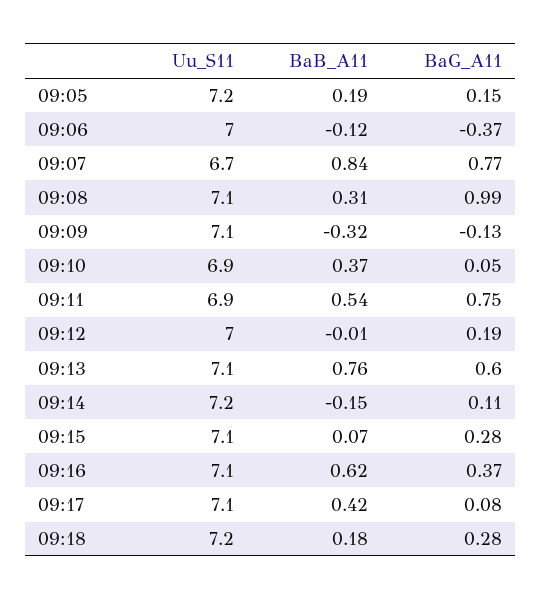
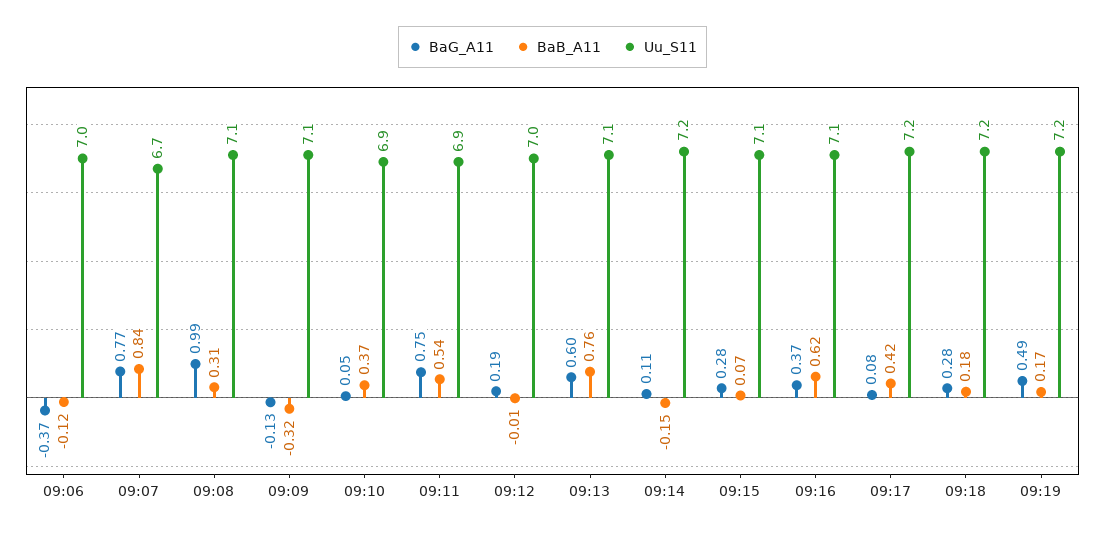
Uu_S11, 09:05: 7.2 -> none
BaB_A11, 09:05: 0.19 -> none
BaG_A11, 09:05: 0.15 -> none
Uu_S11, 09:17: 7.1 -> 7.2
BaG_A11, 09:19: none -> 0.49
BaB_A11, 09:19: none -> 0.17
Uu_S11, 09:19: none -> 7.2

